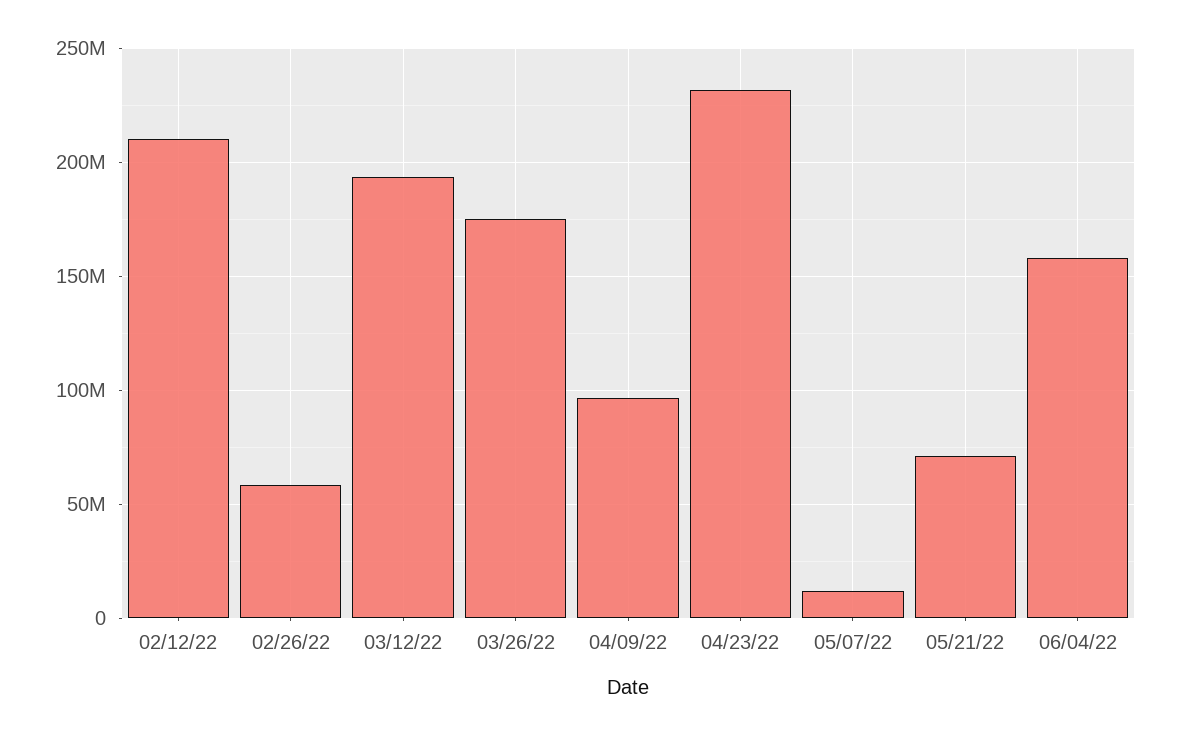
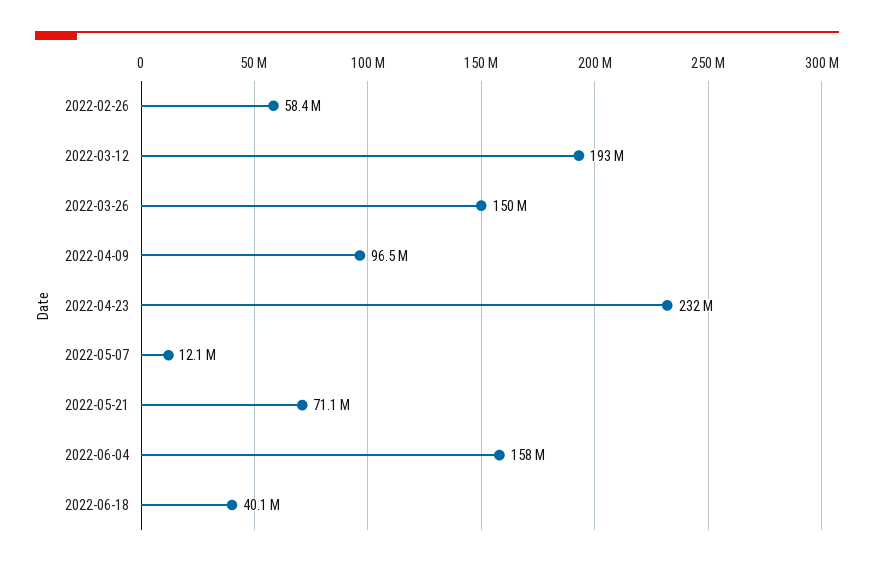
02/12/22: 210000000 -> none
03/26/22: 175000000 -> 150000000
2022-06-18: none -> 40100000

